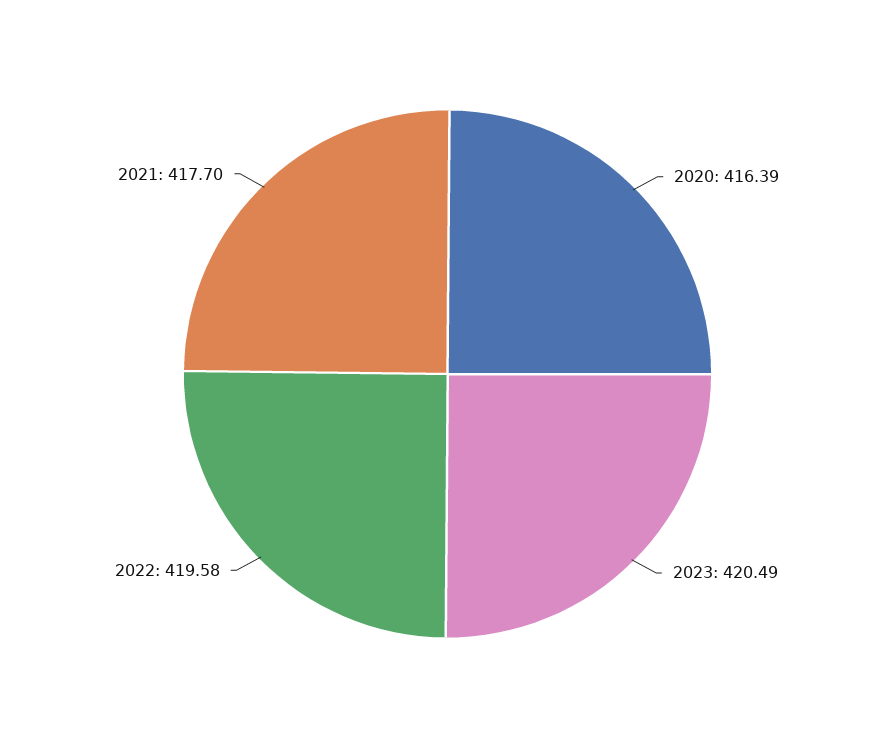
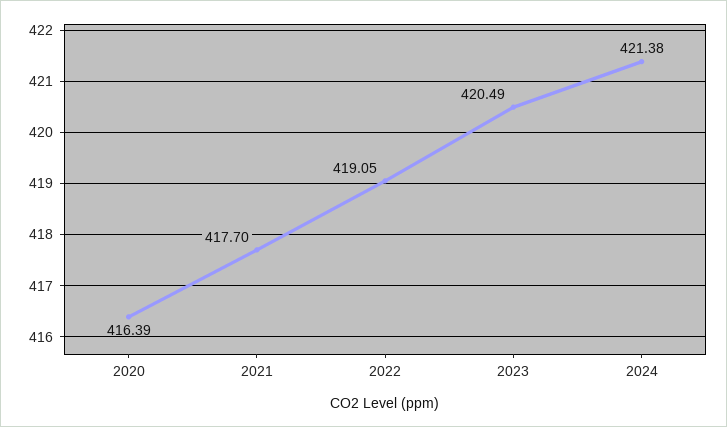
2022: 419.58 -> 419.05
2024: none -> 421.38

